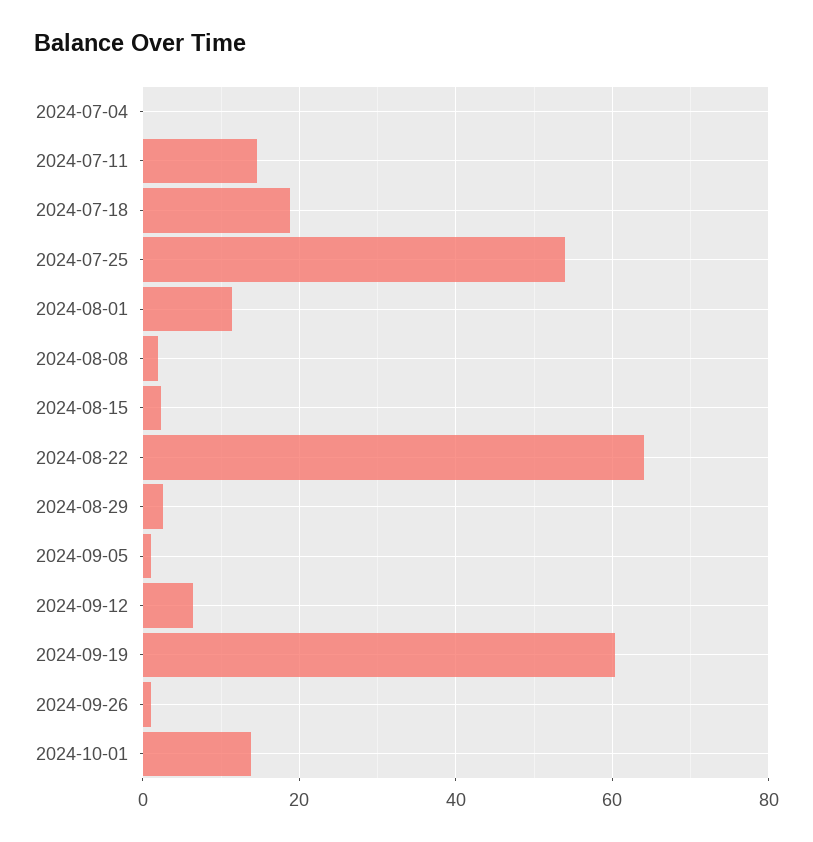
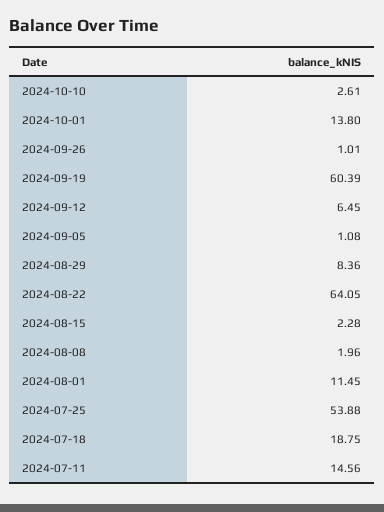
2024-07-04: 0 -> none
2024-08-29: 2 -> 8.36
2024-10-10: none -> 2.61

